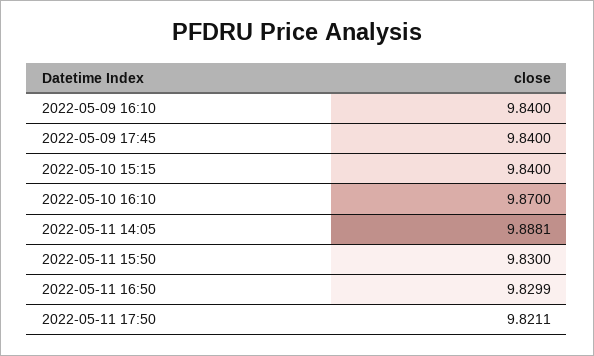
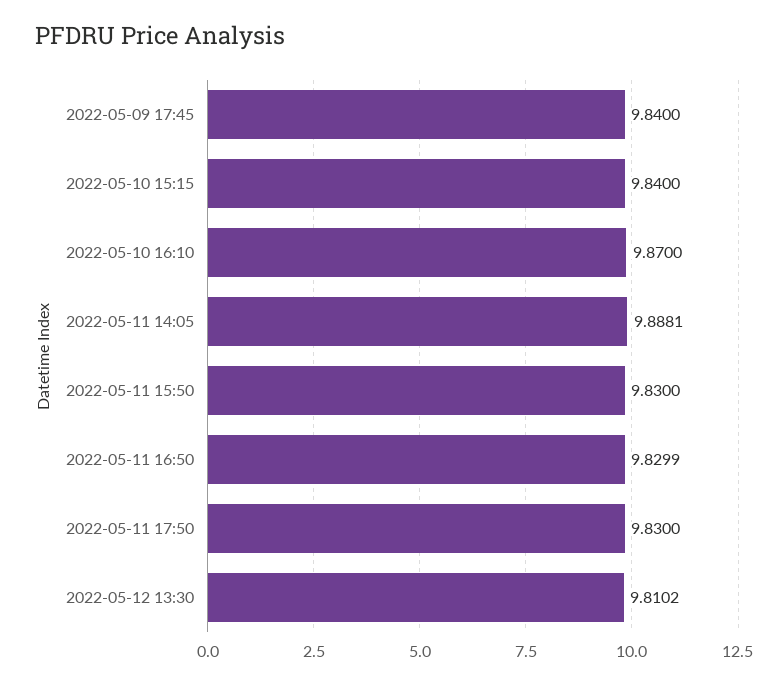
2022-05-09 16:10: 9.84 -> none
2022-05-11 17:50: 9.8211 -> 9.83
2022-05-12 13:30: none -> 9.8102

